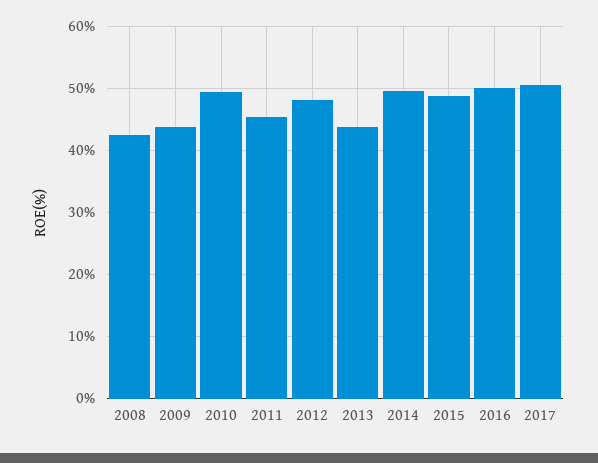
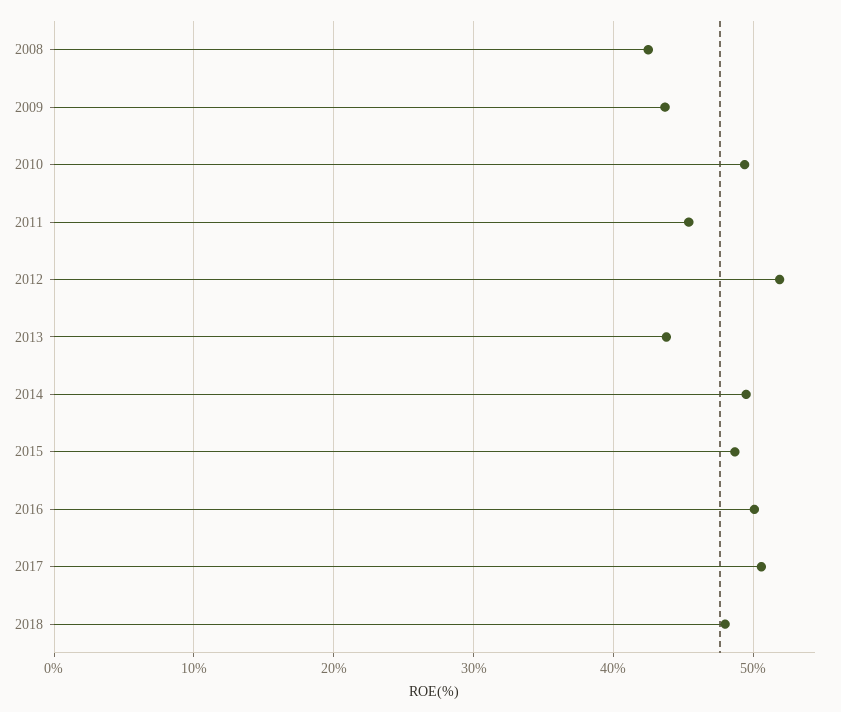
2012: 48 -> 52
2018: none -> 48

